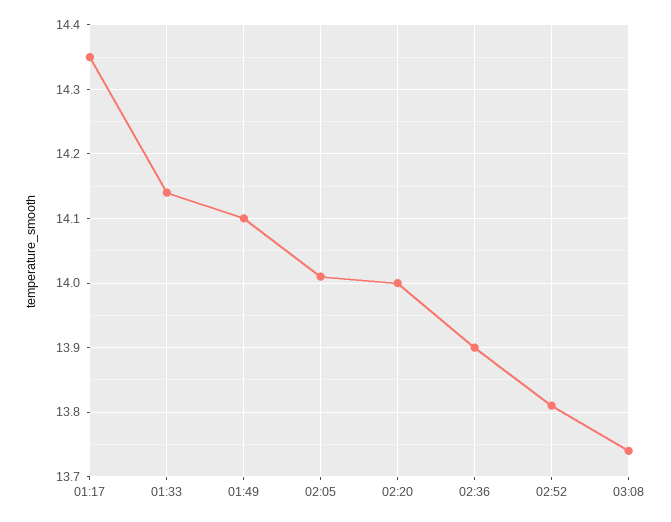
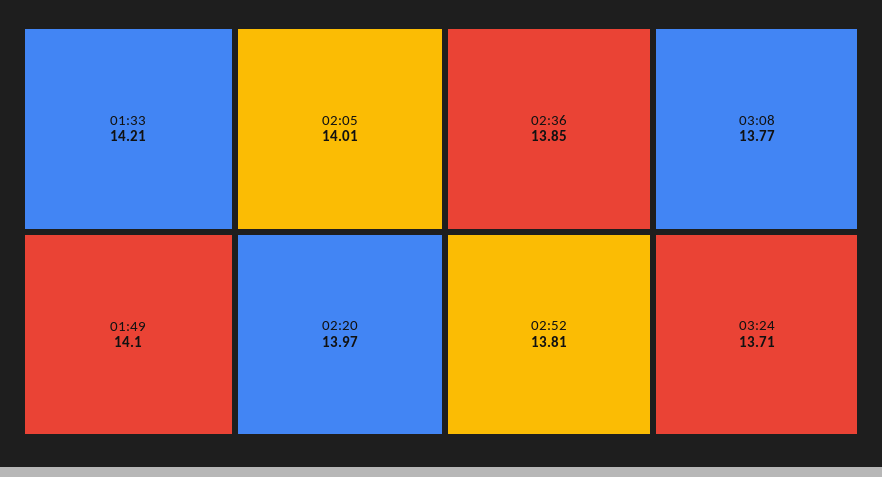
01:17: 14.35 -> none
01:33: 14.14 -> 14.21
02:20: 14 -> 13.97
02:36: 13.9 -> 13.85
03:08: 13.74 -> 13.77
03:24: none -> 13.71

